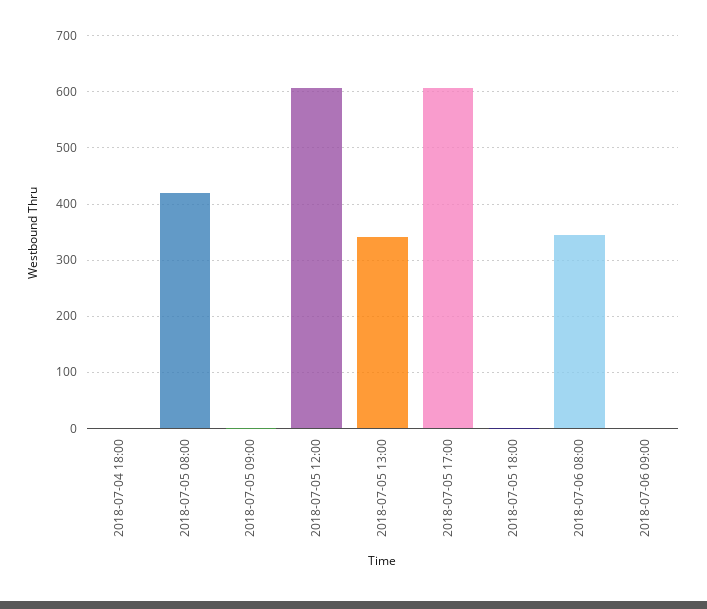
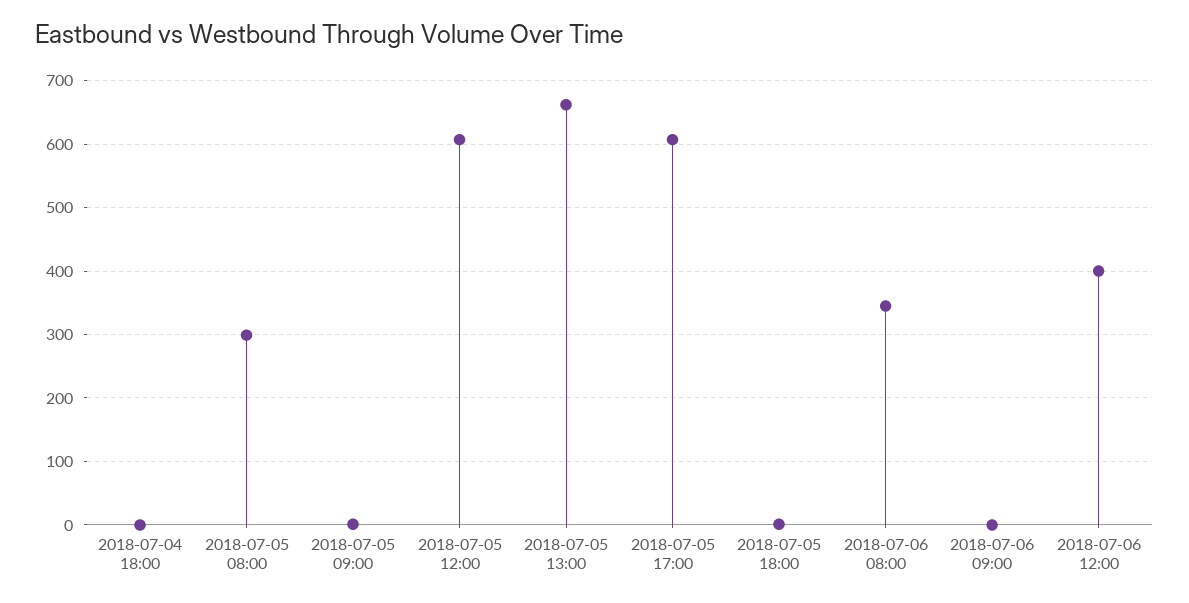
2018-07-05 08:00: 420 -> 300
2018-07-05 13:00: 340 -> 660
2018-07-06 12:00: none -> 400

